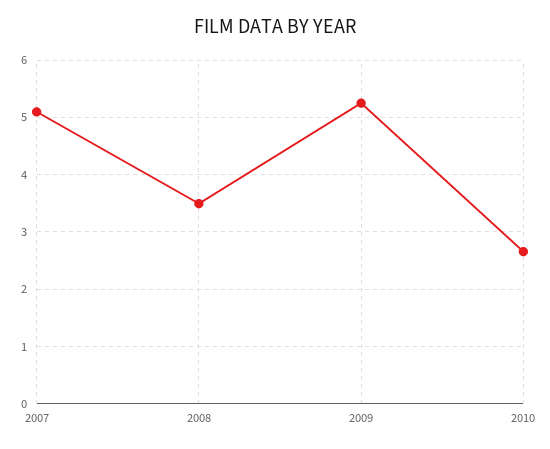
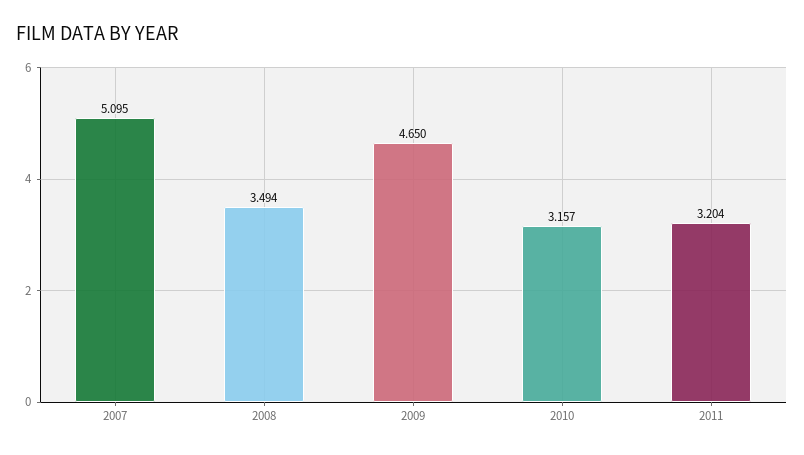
2009: 5.2 -> 4.65
2010: 2.6 -> 3.157
2011: none -> 3.204

